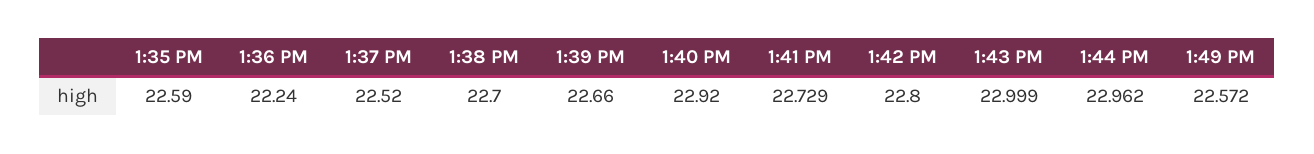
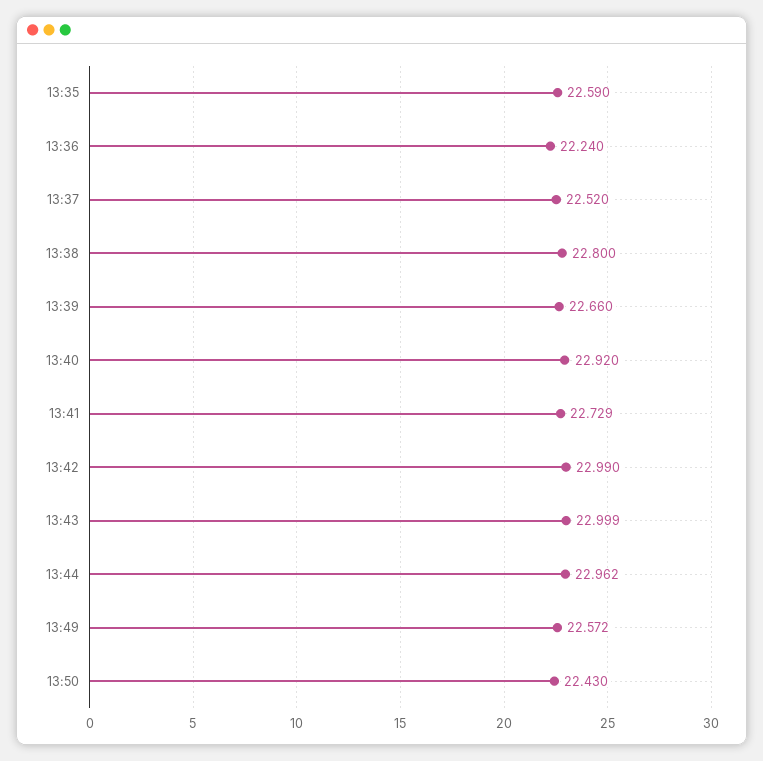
1:38 PM: 22.7 -> 22.8
1:42 PM: 22.8 -> 22.99
13:50: none -> 22.43

